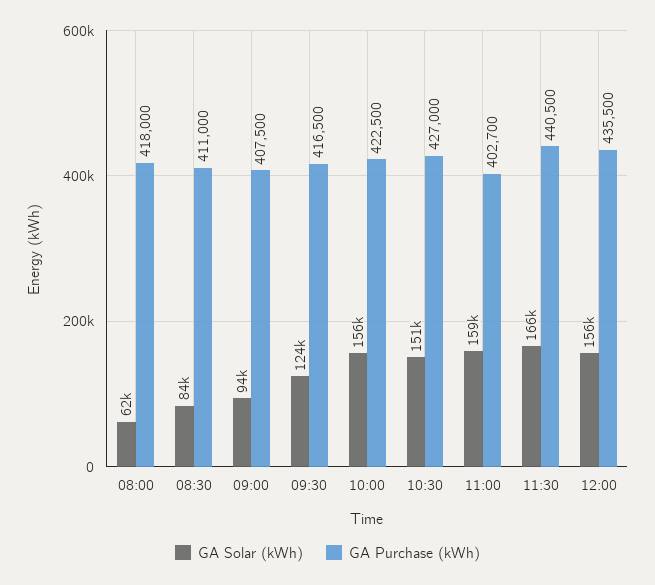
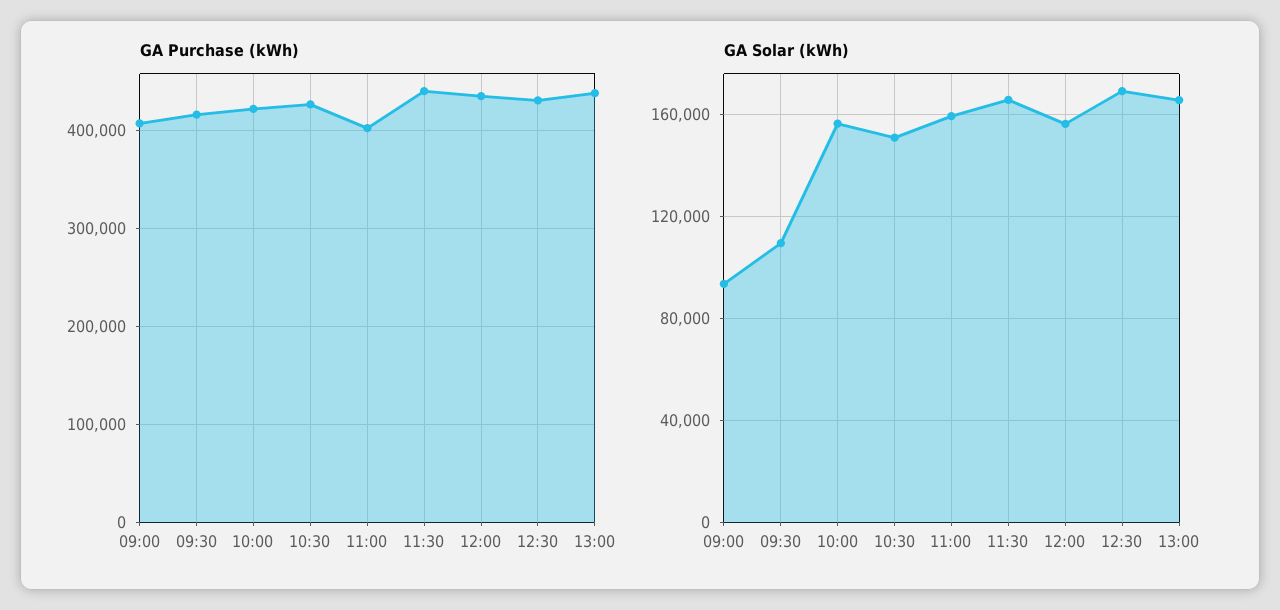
GA Solar (kWh), 08:00: 62000 -> none
GA Purchase (kWh), 08:00: 418000 -> none
GA Solar (kWh), 08:30: 84000 -> none
GA Purchase (kWh), 08:30: 411000 -> none
GA Solar (kWh), 09:30: 124000 -> 110000
GA Purchase (kWh), 12:30: none -> 430000
GA Purchase (kWh), 13:00: none -> 440000
GA Solar (kWh), 12:30: none -> 170000
GA Solar (kWh), 13:00: none -> 165000

